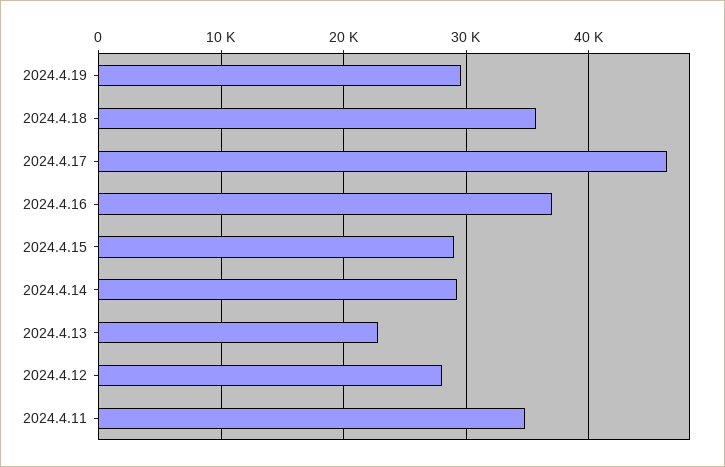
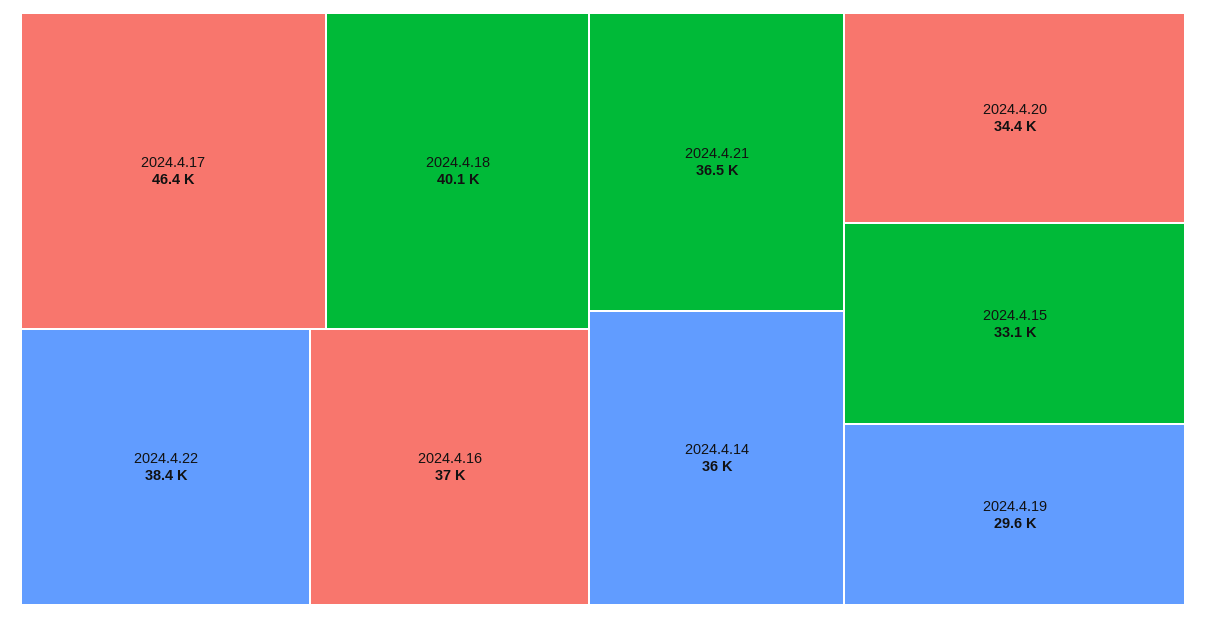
2024.4.18: 36000 -> 40100
2024.4.15: 29000 -> 33100
2024.4.14: 29000 -> 36000
2024.4.13: 23000 -> none
2024.4.12: 28000 -> none
2024.4.11: 35000 -> none
2024.4.22: none -> 38400
2024.4.21: none -> 36500
2024.4.20: none -> 34400

